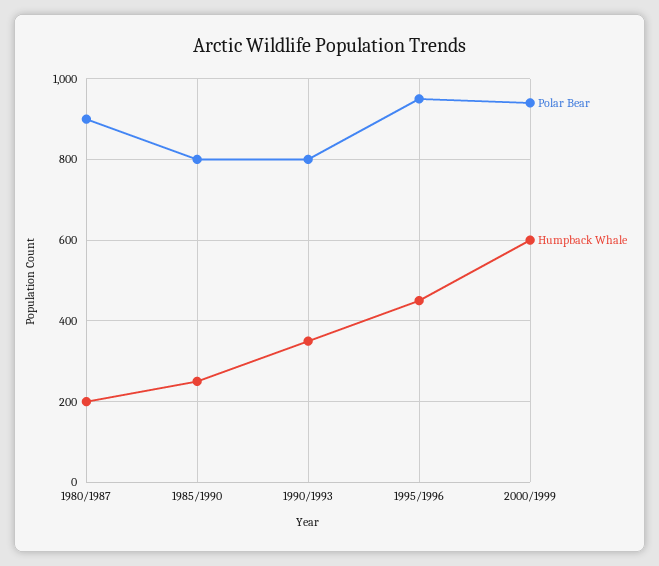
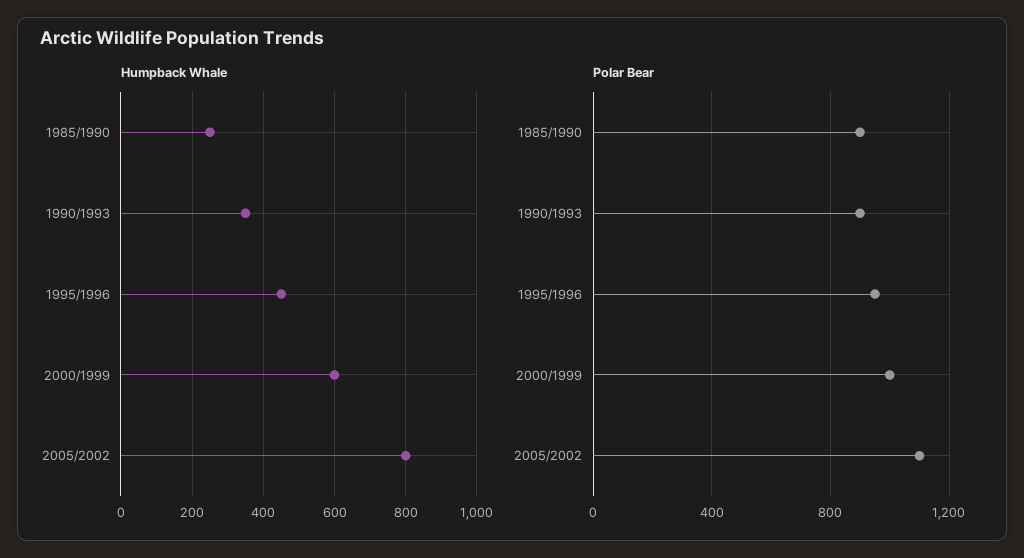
Polar Bear, 1980/1987: 900 -> none
Humpback Whale, 1980/1987: 200 -> none
Polar Bear, 1985/1990: 800 -> 900
Polar Bear, 1990/1993: 800 -> 900
Polar Bear, 2000/1999: 940 -> 1000
Humpback Whale, 2005/2002: none -> 800
Polar Bear, 2005/2002: none -> 1100

